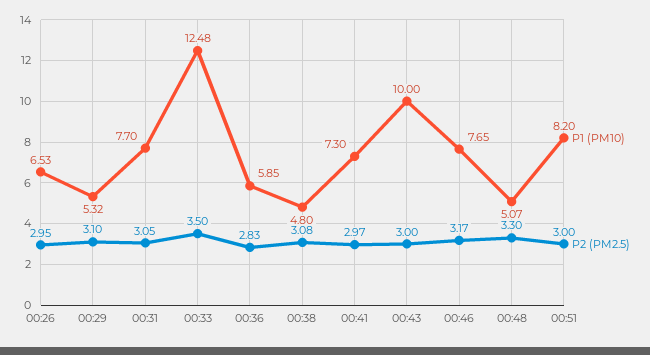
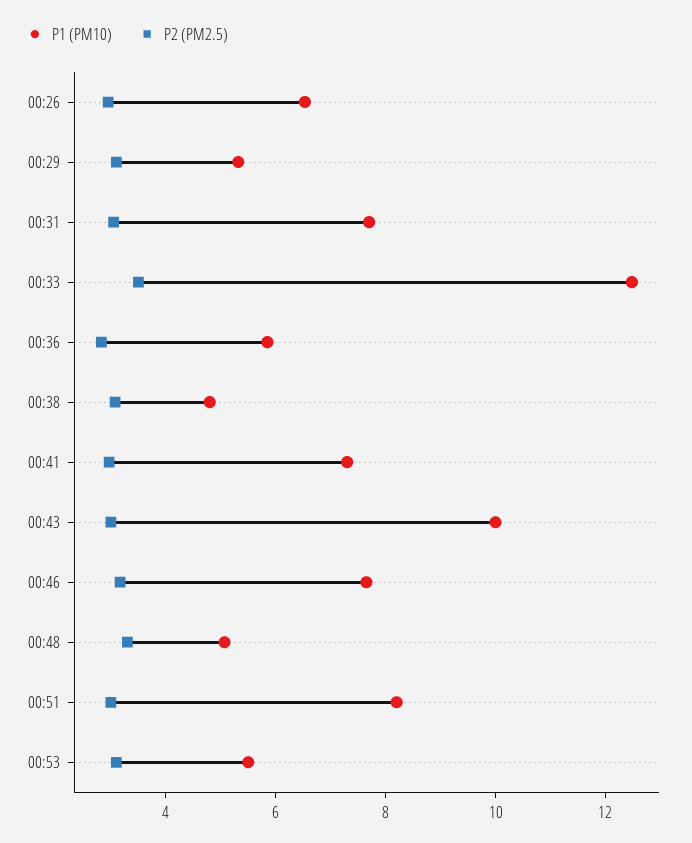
P1 (PM10), 00:53: none -> 5.5
P2 (PM2.5), 00:53: none -> 3

